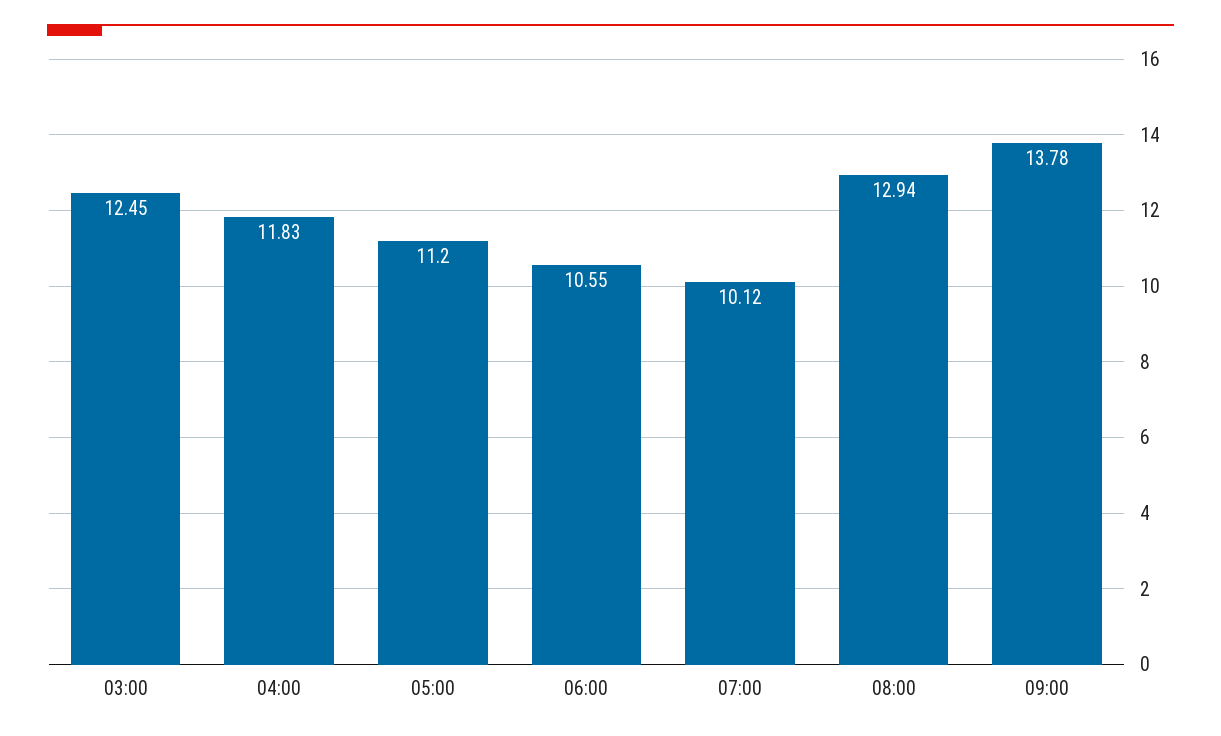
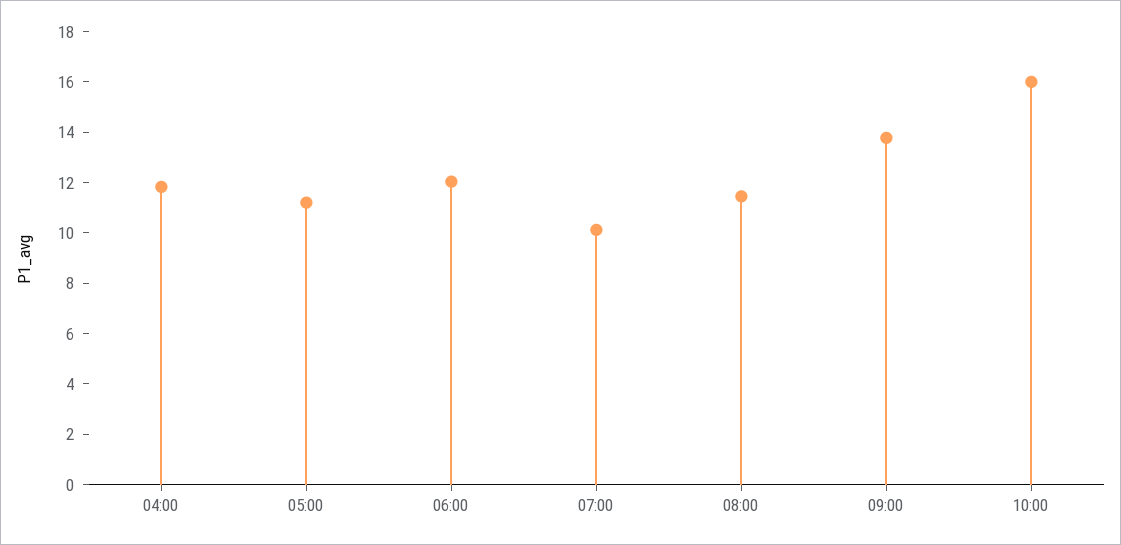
03:00: 12.45 -> none
06:00: 10.55 -> 12
08:00: 12.94 -> 11.5
10:00: none -> 16

